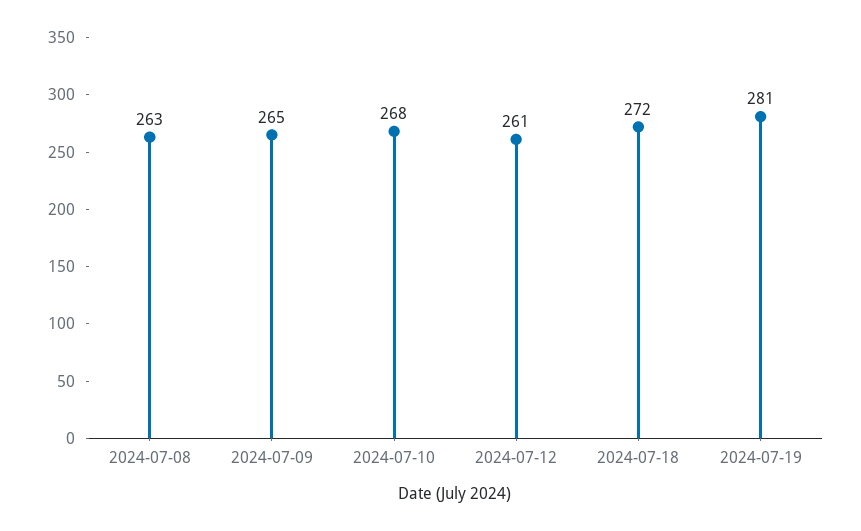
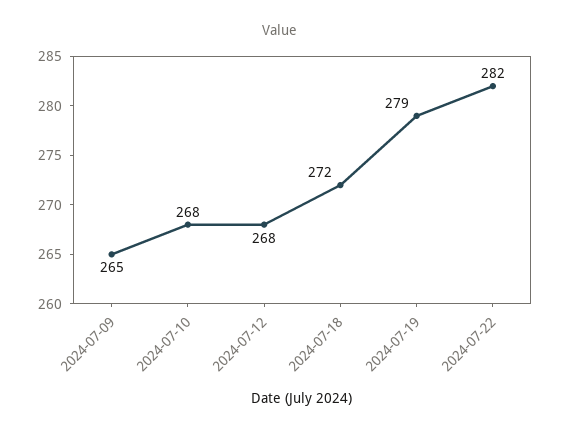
2024-07-08: 263 -> none
2024-07-12: 261 -> 268
2024-07-19: 281 -> 279
2024-07-22: none -> 282

